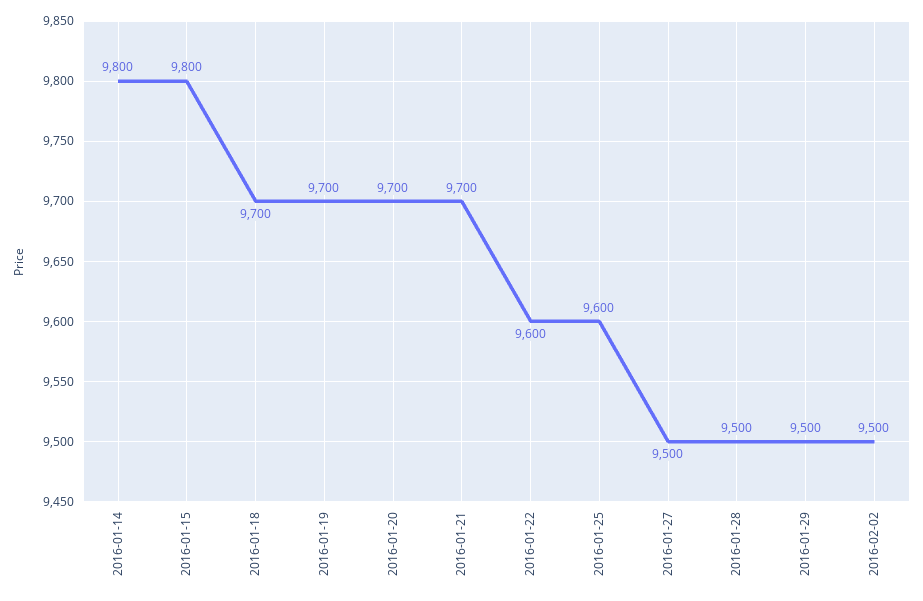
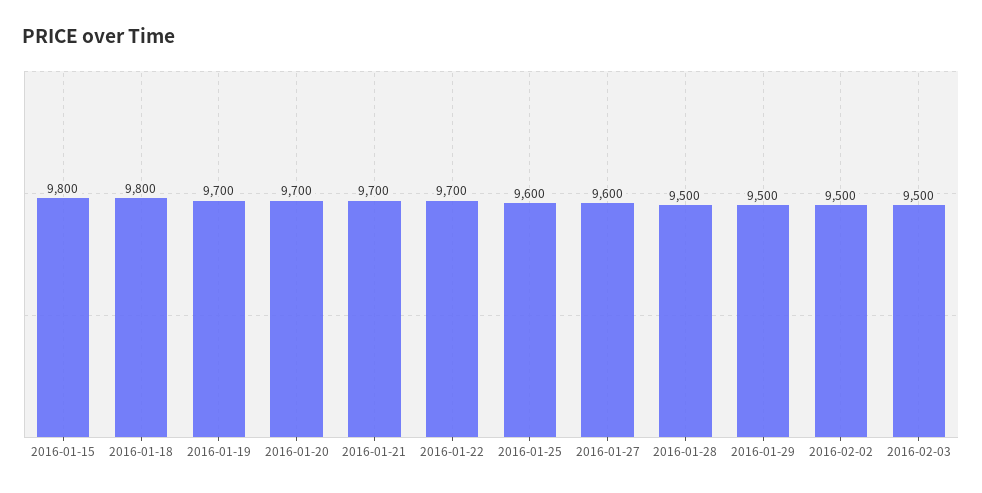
2016-01-14: 9800 -> none
2016-01-18: 9700 -> 9800
2016-01-22: 9600 -> 9700
2016-01-27: 9500 -> 9600
2016-02-03: none -> 9500

